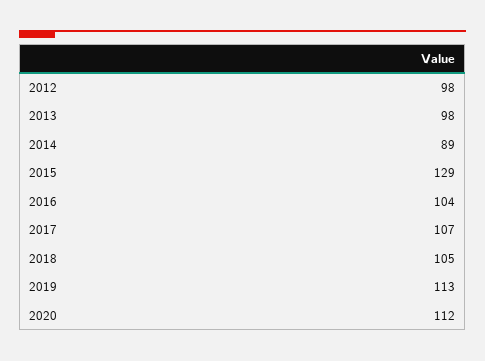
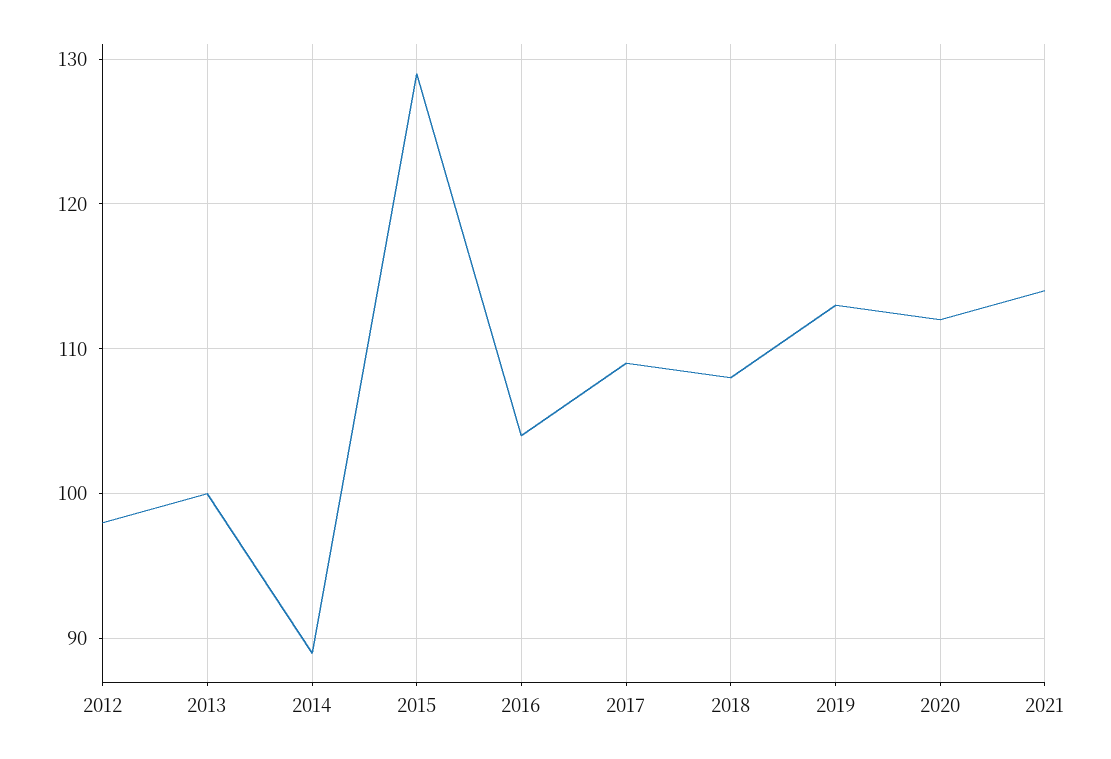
2013: 98 -> 100
2017: 107 -> 109
2018: 105 -> 108
2021: none -> 114

